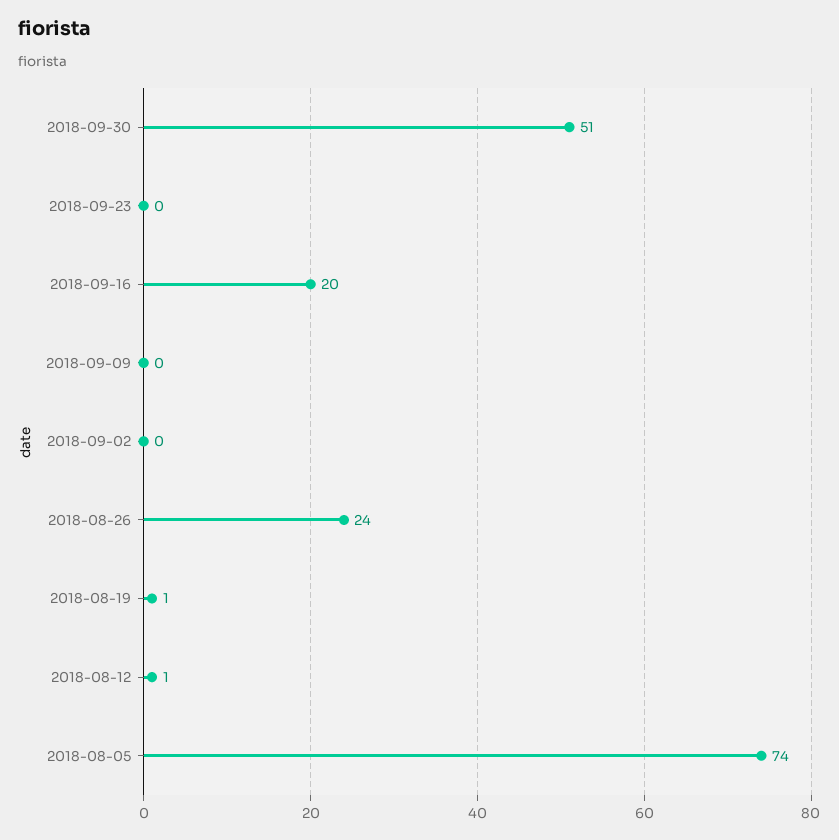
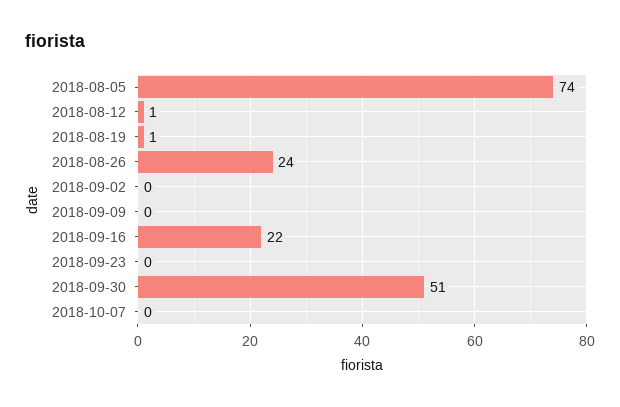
2018-09-16: 20 -> 22
2018-10-07: none -> 0

